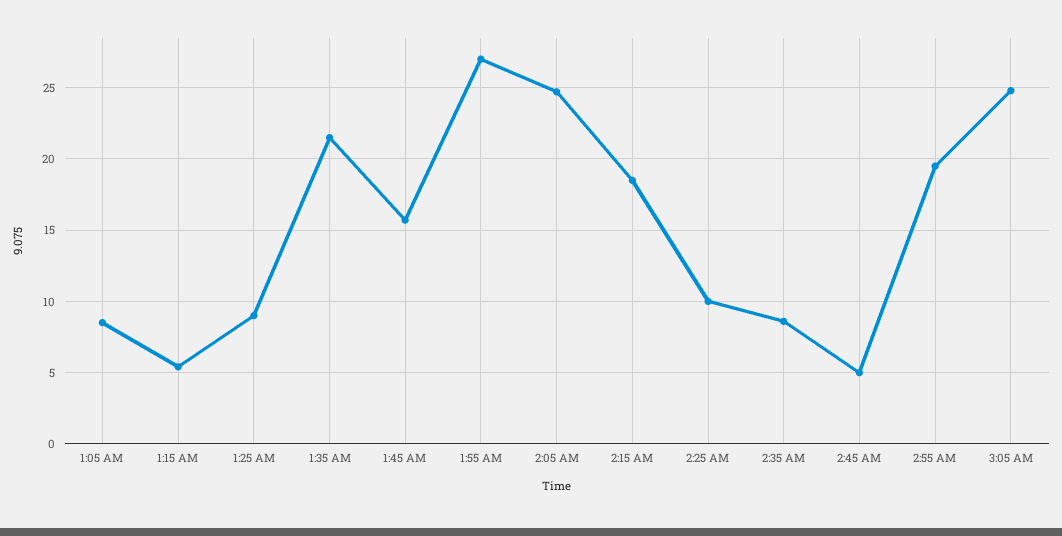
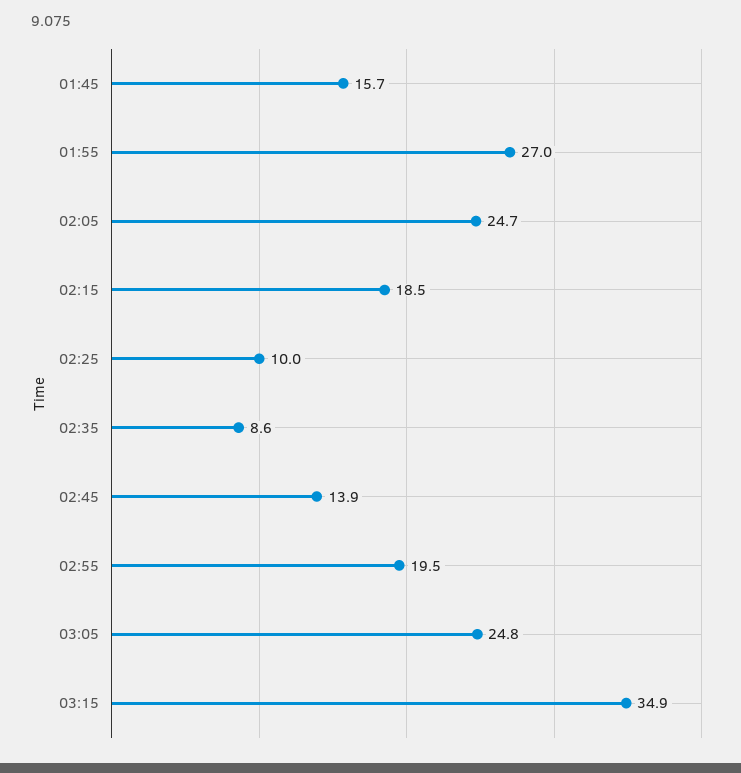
1:05 AM: 8.5 -> none
1:15 AM: 5.5 -> none
1:25 AM: 9 -> none
1:35 AM: 21.5 -> none
2:45 AM: 5 -> 13.9
03:15: none -> 34.9

